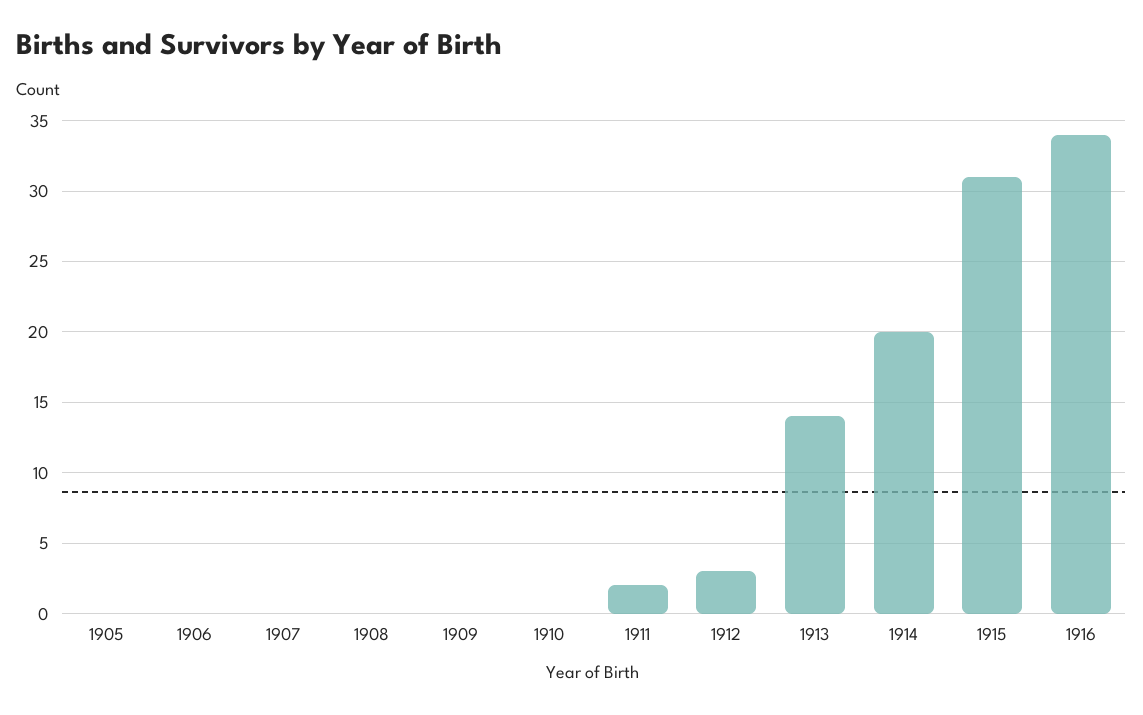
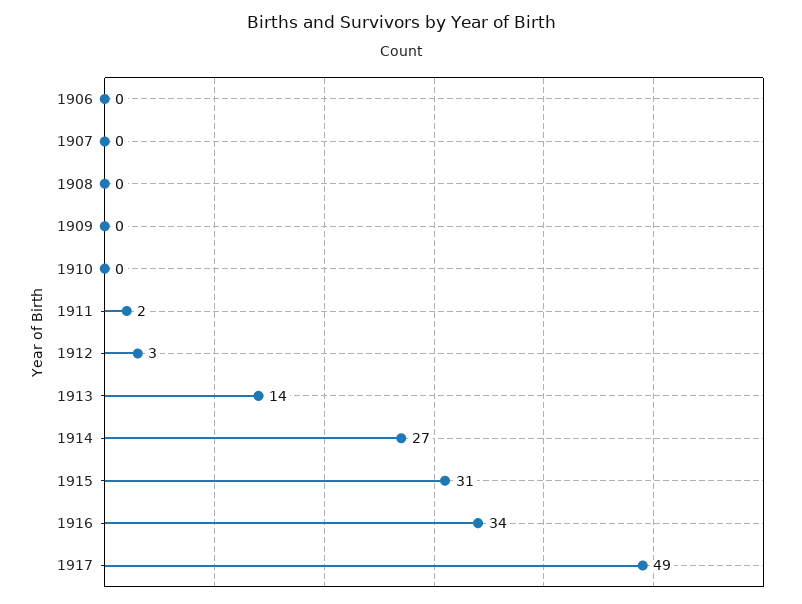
1905: 0 -> none
1914: 20 -> 27
1917: none -> 49

